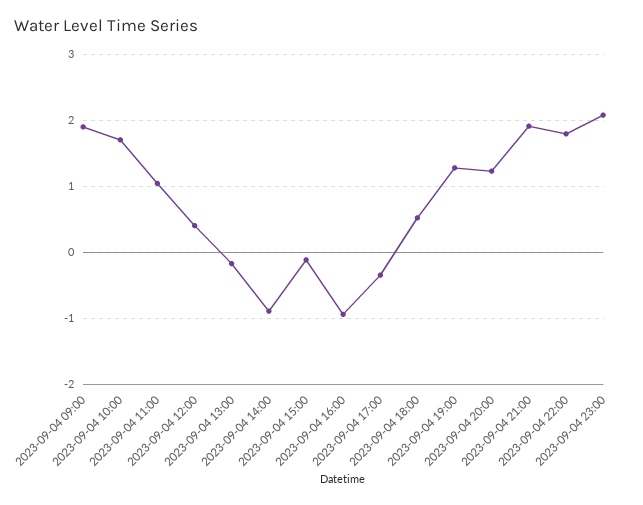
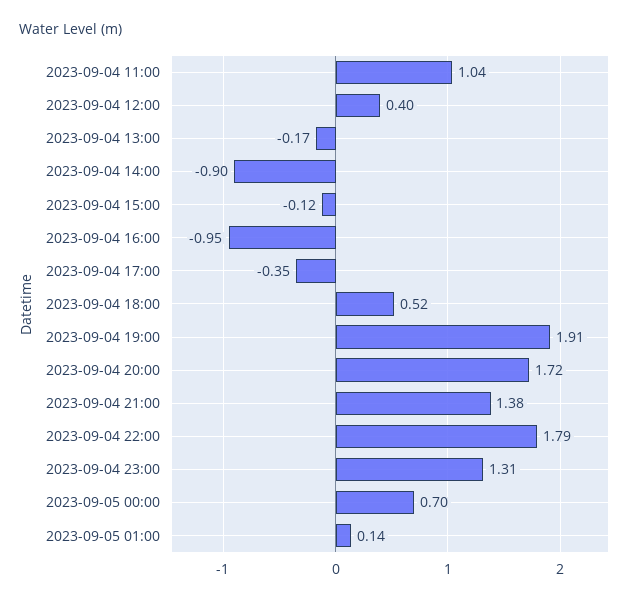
2023-09-04 09:00: 1.9 -> none
2023-09-04 10:00: 1.7 -> none
2023-09-04 19:00: 1.3 -> 1.91
2023-09-04 20:00: 1.2 -> 1.72
2023-09-04 21:00: 1.9 -> 1.38
2023-09-04 23:00: 2.1 -> 1.31
2023-09-05 00:00: none -> 0.7
2023-09-05 01:00: none -> 0.14

